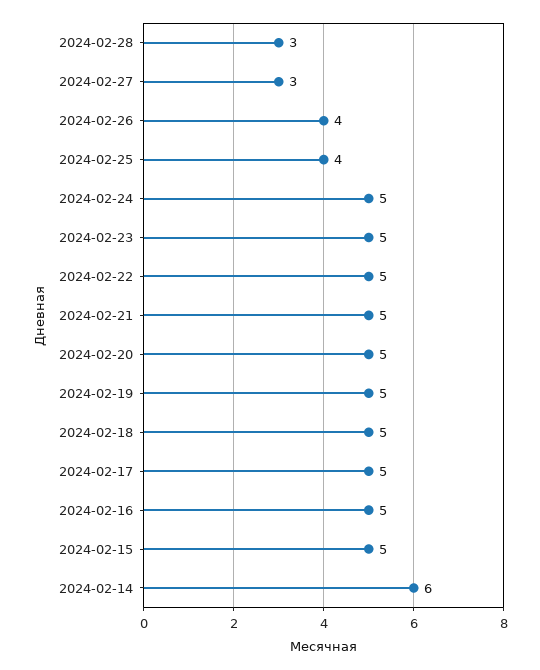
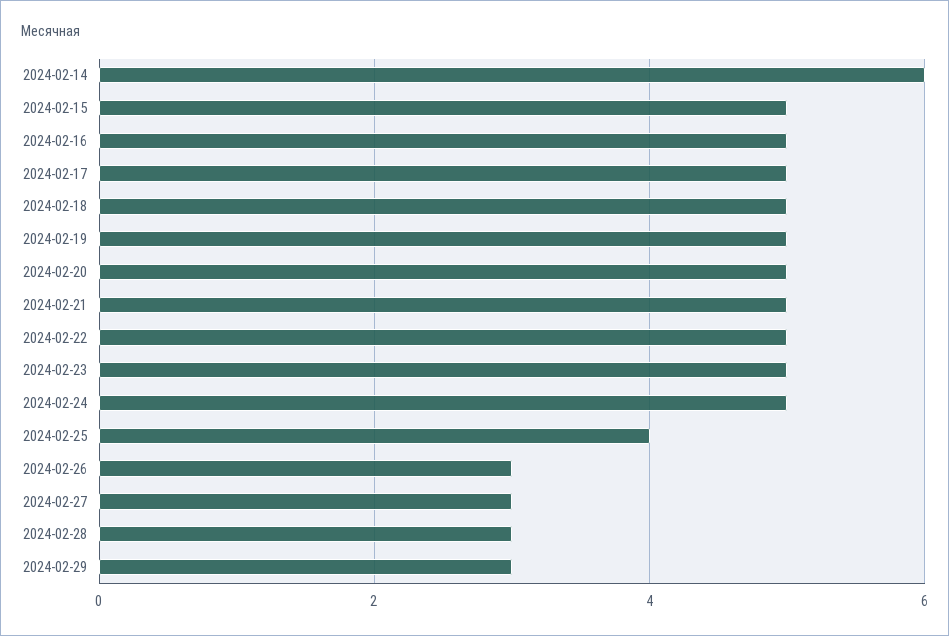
2024-02-26: 4 -> 3
2024-02-29: none -> 3

